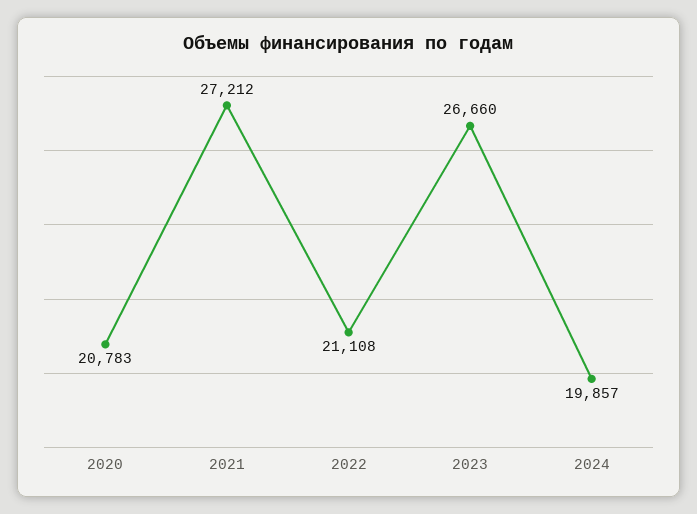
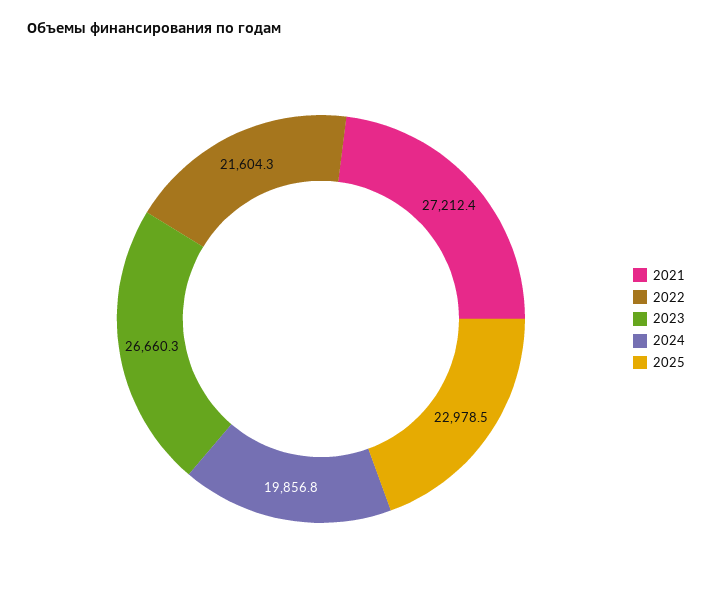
2020: 20783 -> none
2022: 21108 -> 21604.3
2025: none -> 22978.5

